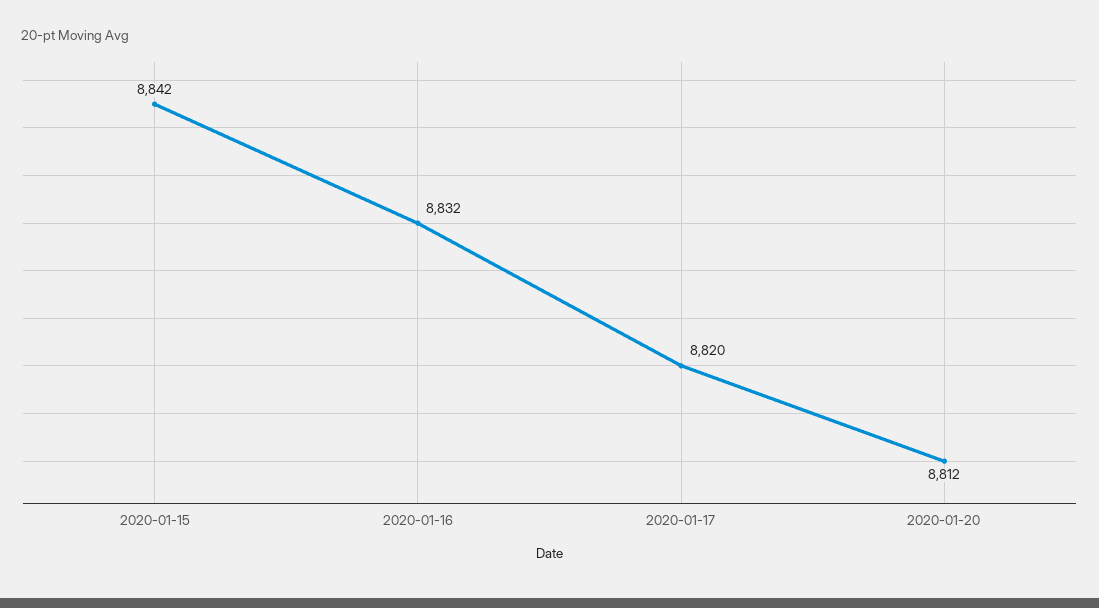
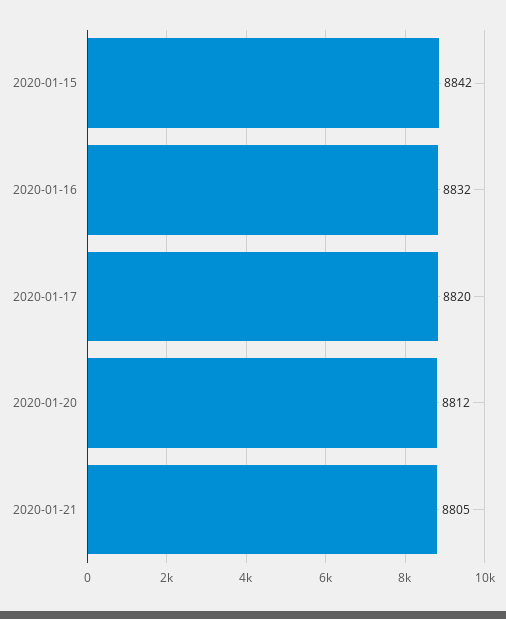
2020-01-21: none -> 8805

